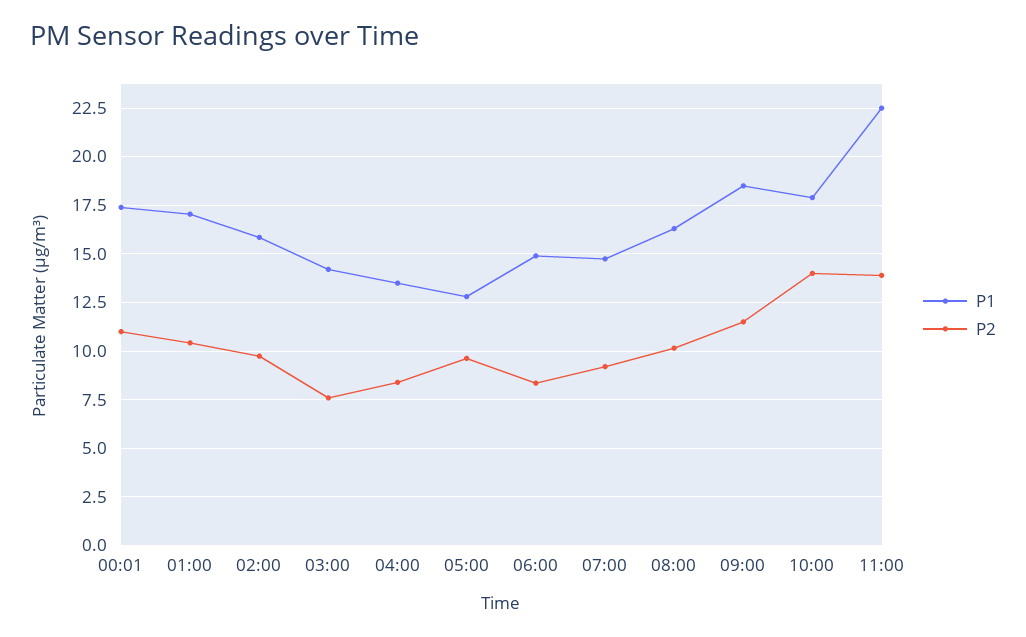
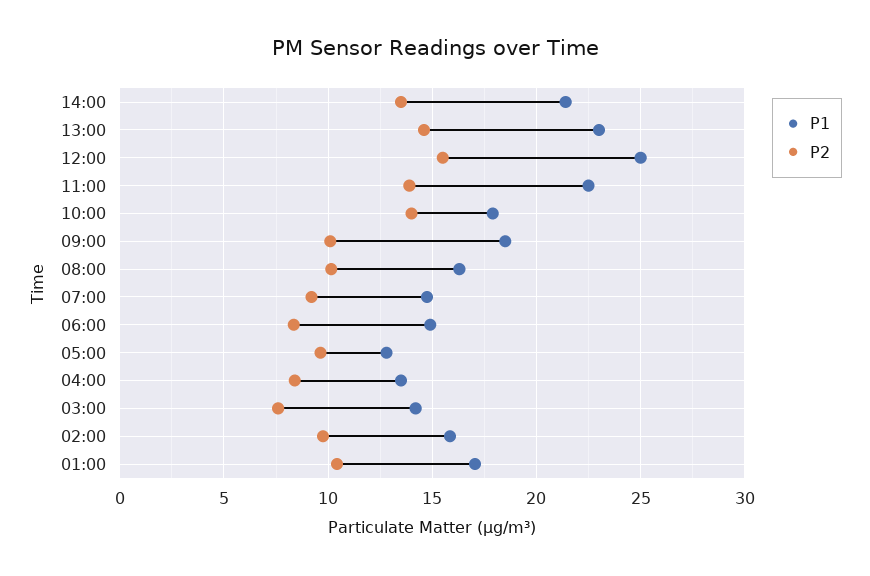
P1, 00:01: 17.5 -> none
P2, 00:01: 11 -> none
P2, 09:00: 11.5 -> 10
P1, 14:00: none -> 21.5
P2, 14:00: none -> 13.5
P1, 13:00: none -> 23
P2, 13:00: none -> 14.5
P1, 12:00: none -> 25
P2, 12:00: none -> 15.5

